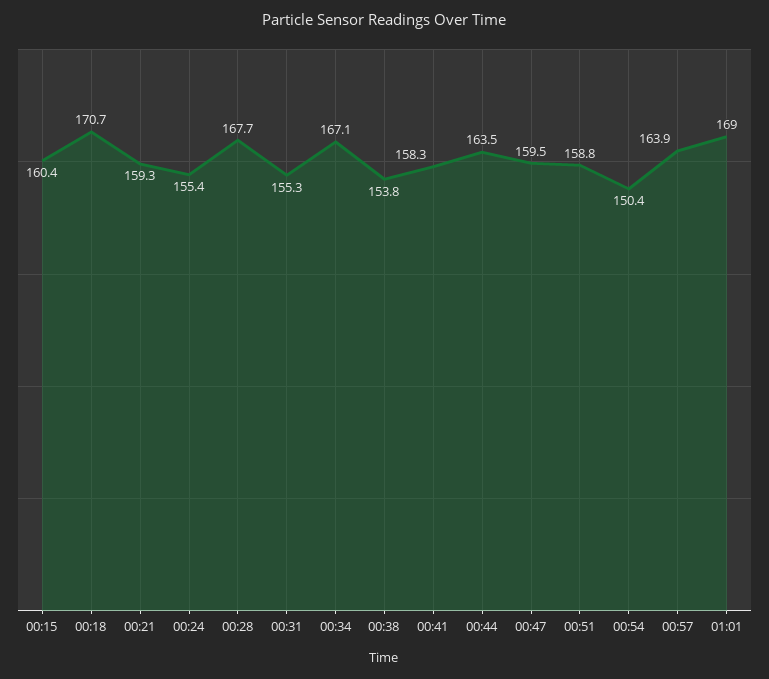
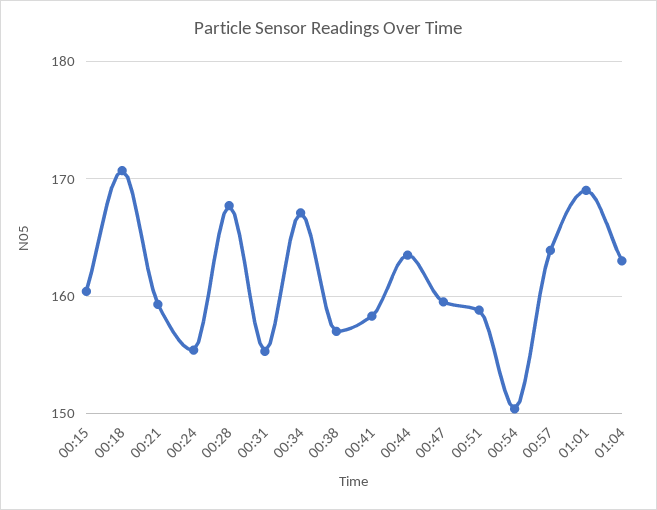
00:38: 153.8 -> 157
01:04: none -> 163

